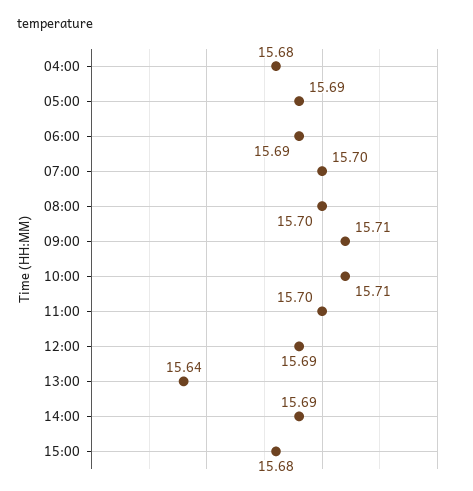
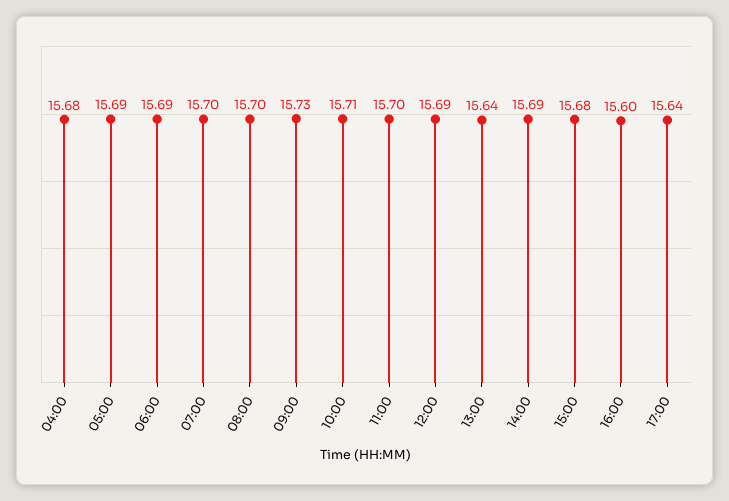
09:00: 15.71 -> 15.73
16:00: none -> 15.6
17:00: none -> 15.64

